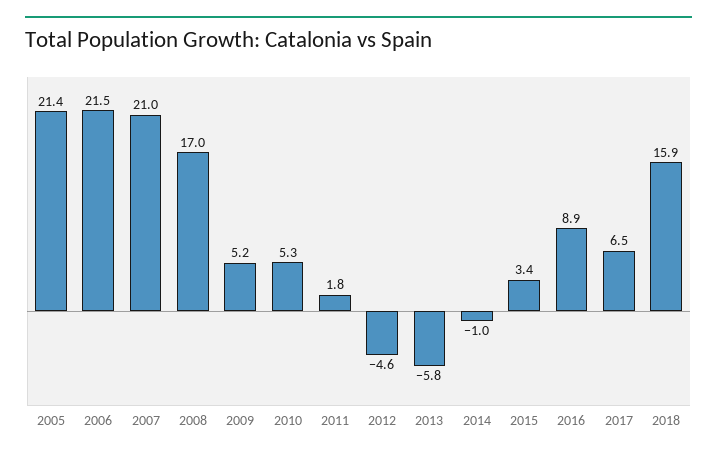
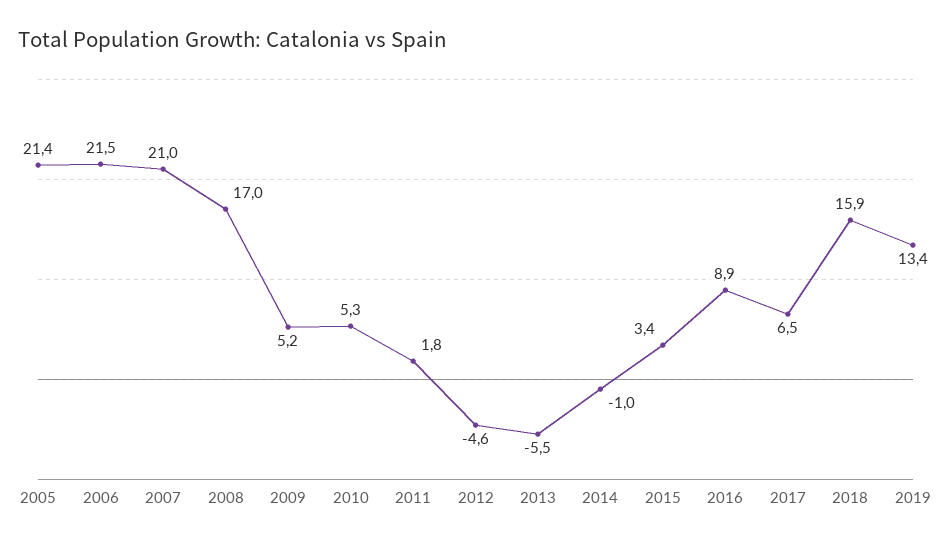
2013: -5.8 -> -5.5
2019: none -> 13.4

